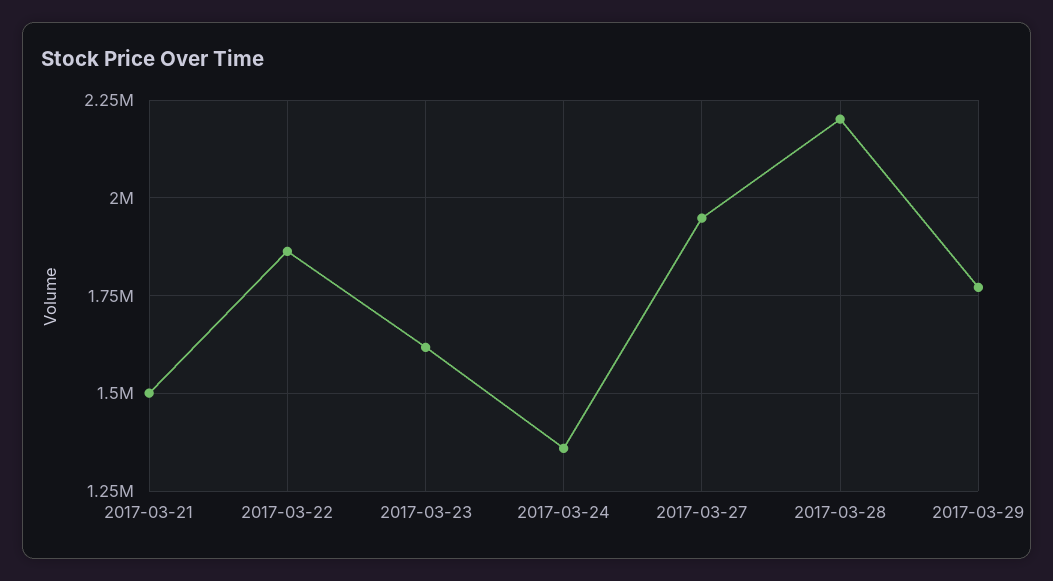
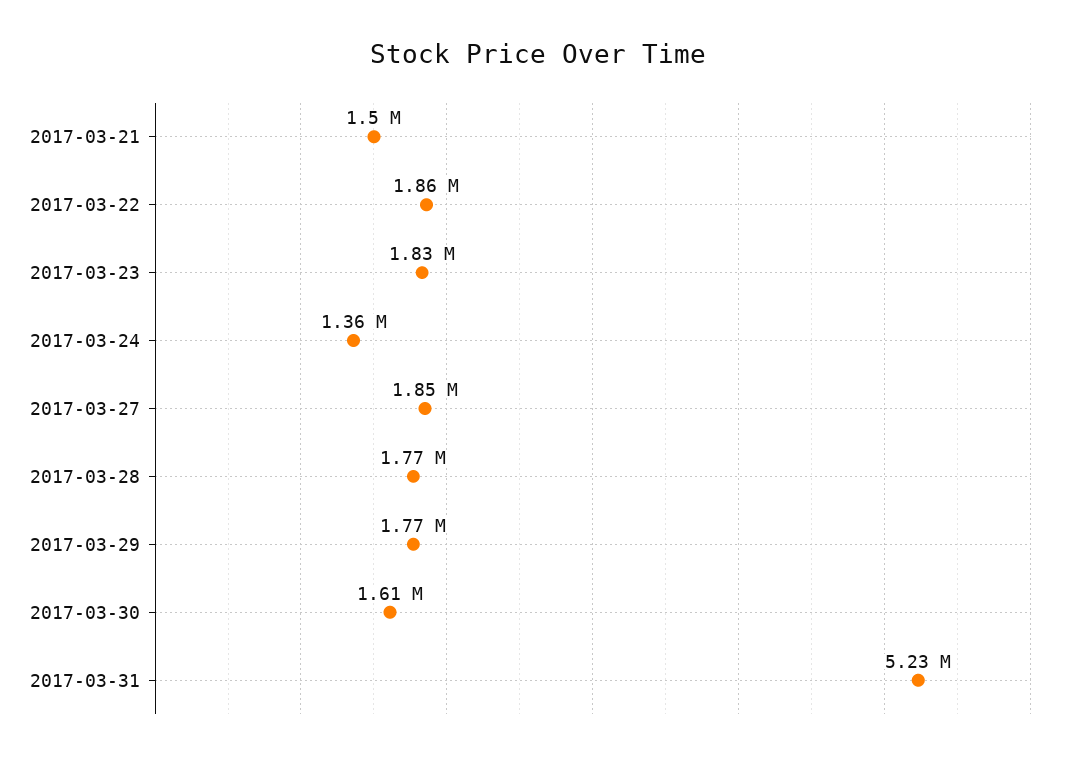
2017-03-23: 1625000 -> 1830000
2017-03-27: 1950000 -> 1850000
2017-03-28: 2200000 -> 1770000
2017-03-30: none -> 1610000
2017-03-31: none -> 5230000

